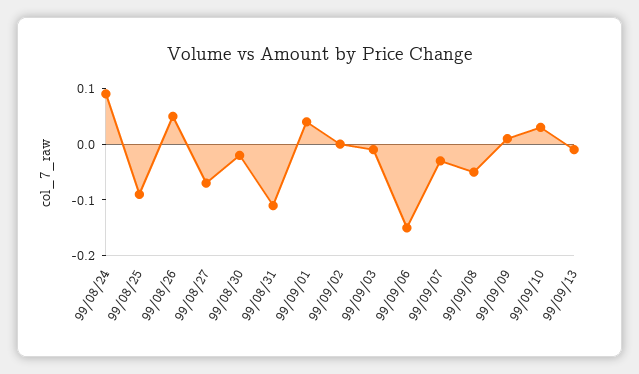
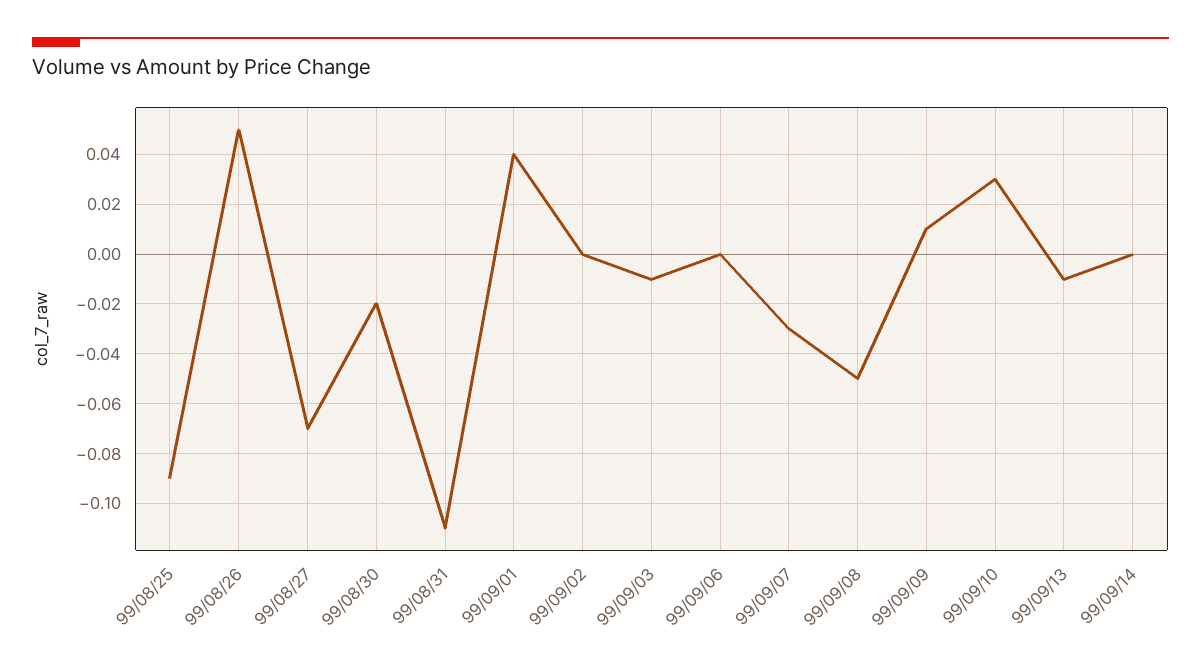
99/08/24: 0.1 -> none
99/09/06: -0.15 -> 0
99/09/14: none -> 0

